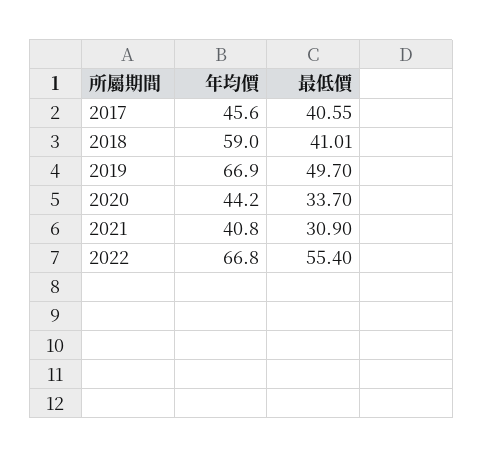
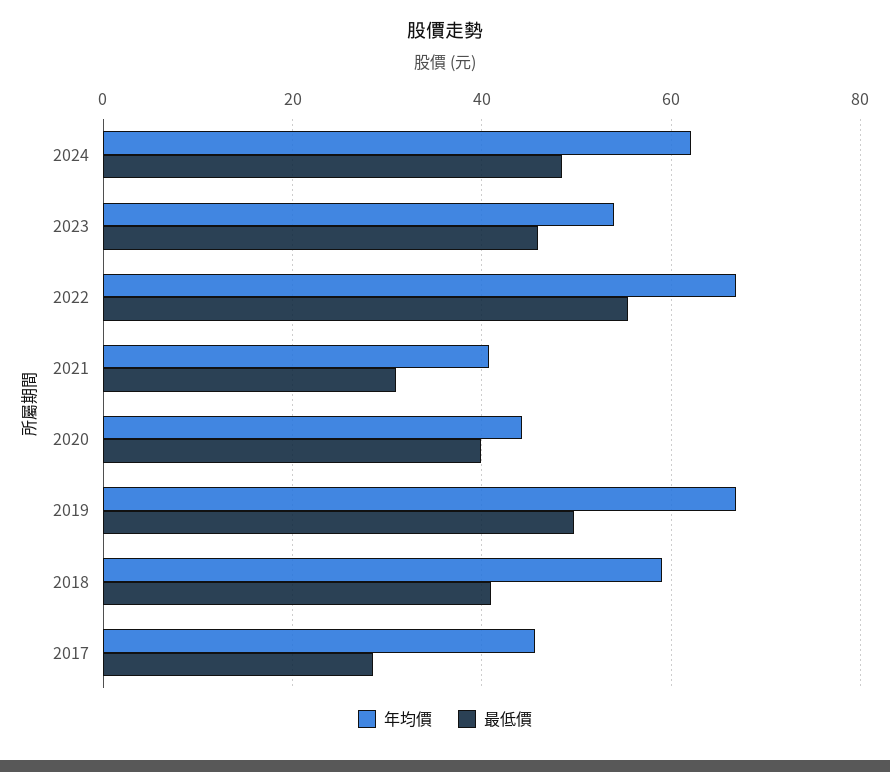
最低價, 2017: 40.55 -> 28
最低價, 2020: 33.7 -> 40
年均價, 2024: none -> 62
最低價, 2024: none -> 48
年均價, 2023: none -> 54
最低價, 2023: none -> 46

